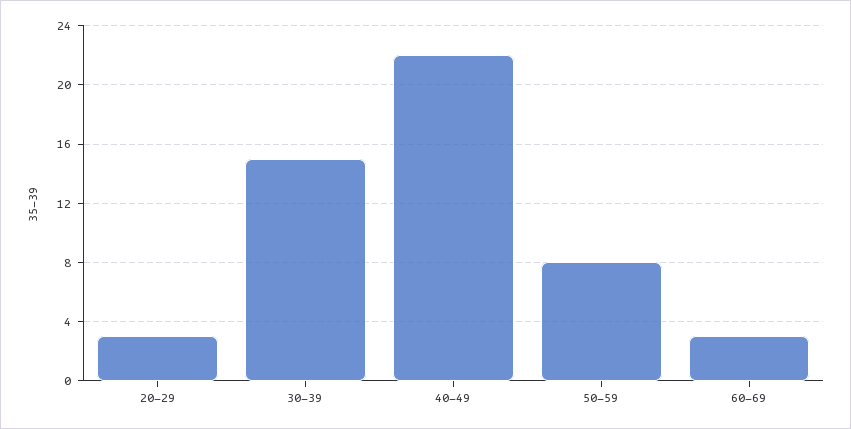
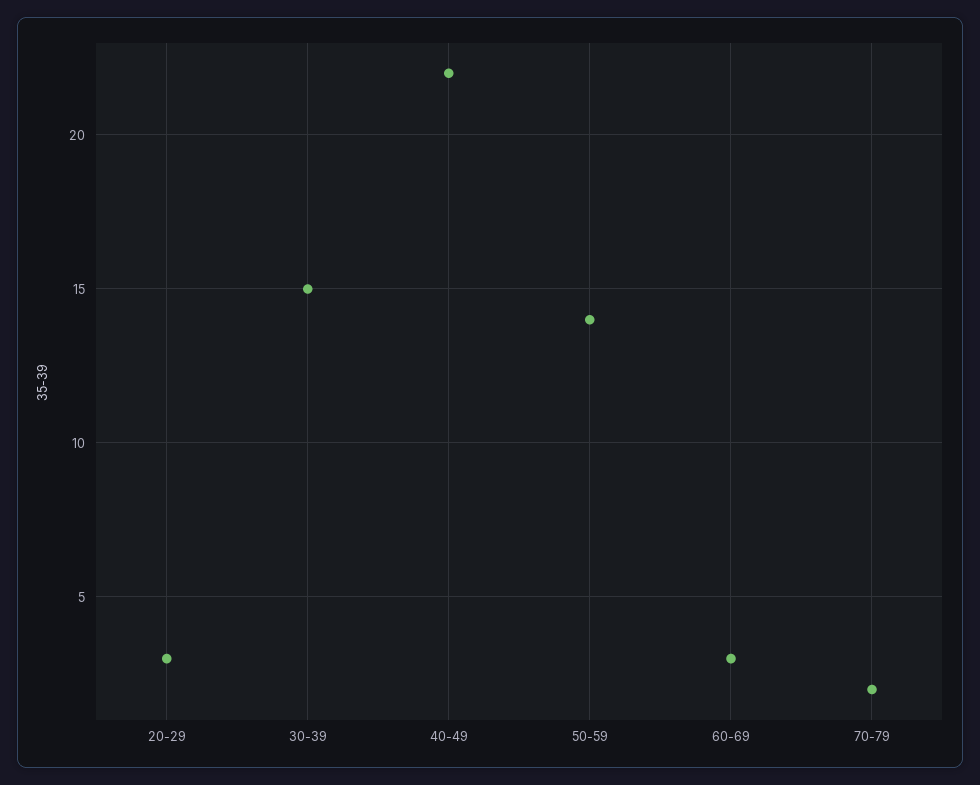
50-59: 8 -> 14
70-79: none -> 2

